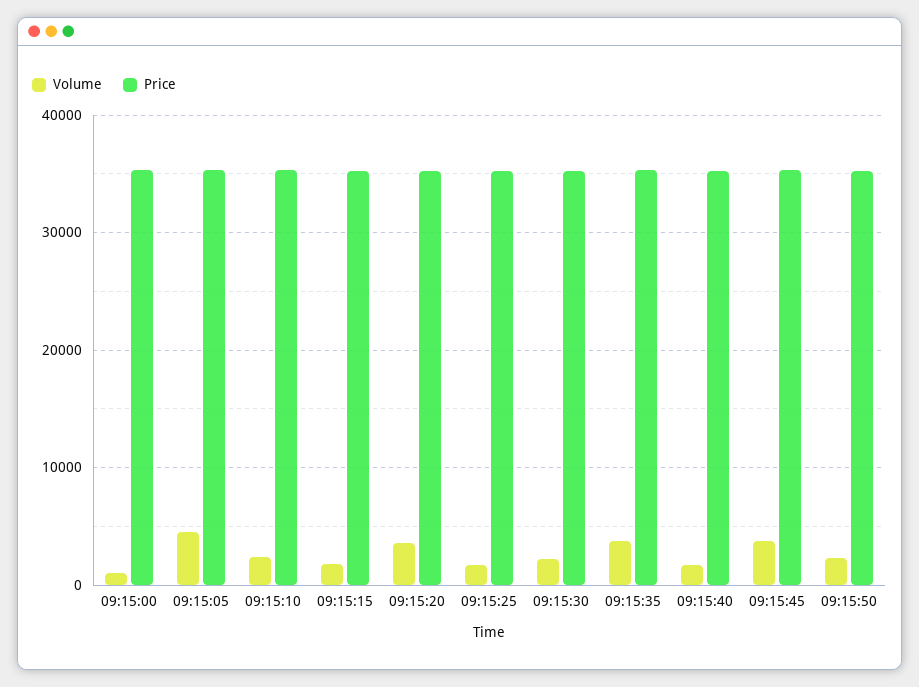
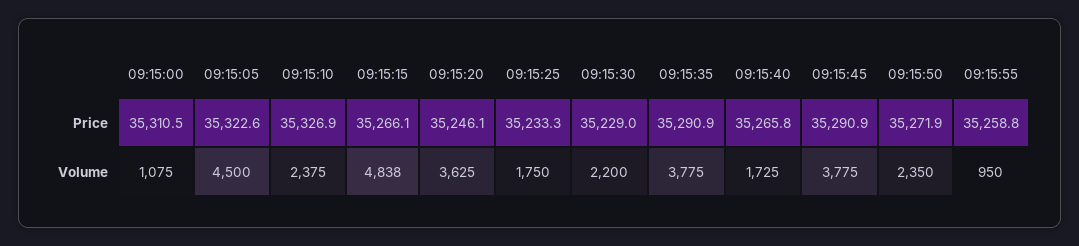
Volume, 09:15:15: 2000 -> 4838
Price, 09:15:55: none -> 35258.8
Volume, 09:15:55: none -> 950

